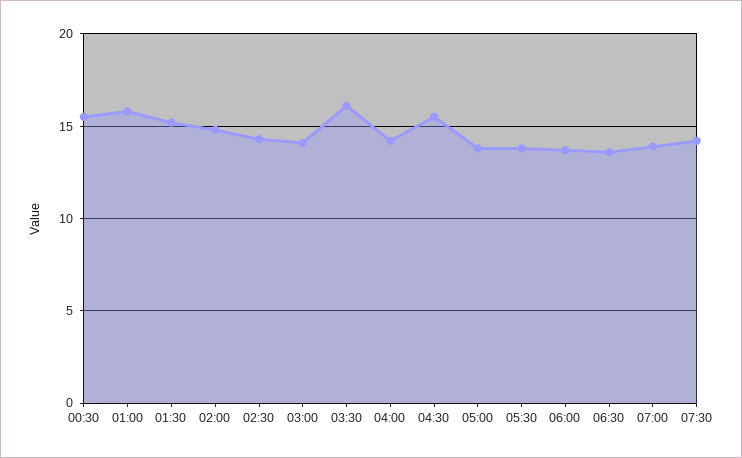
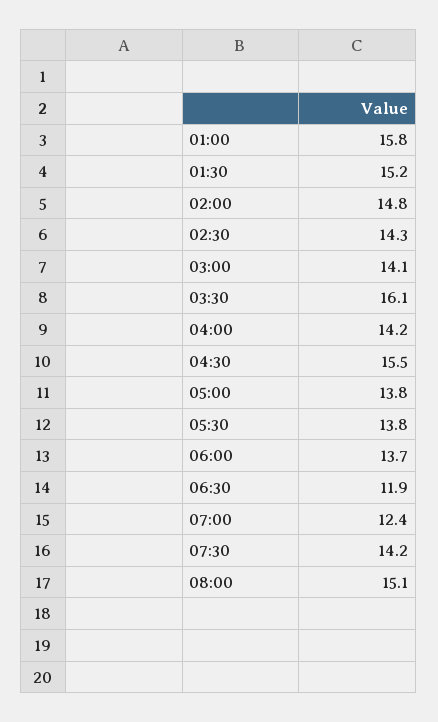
00:30: 15.5 -> none
06:30: 13.5 -> 11.9
07:00: 14 -> 12.4
08:00: none -> 15.1

